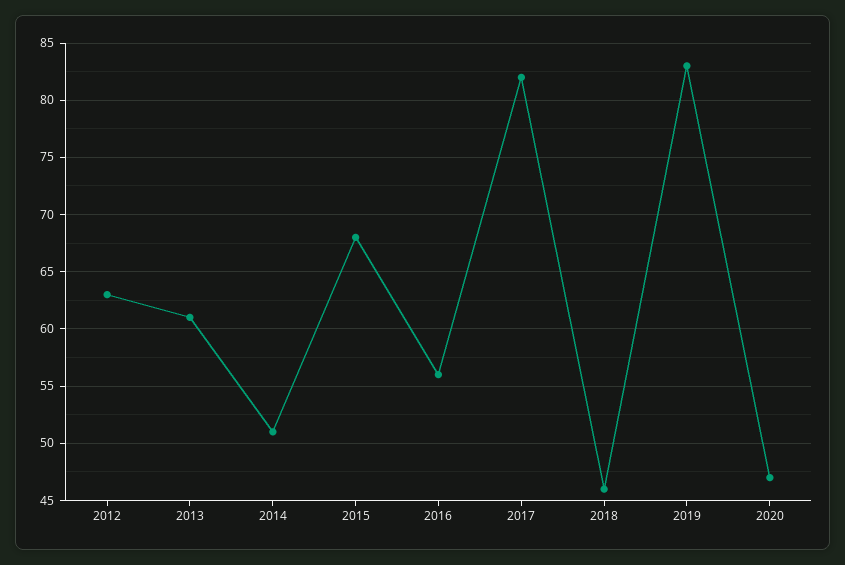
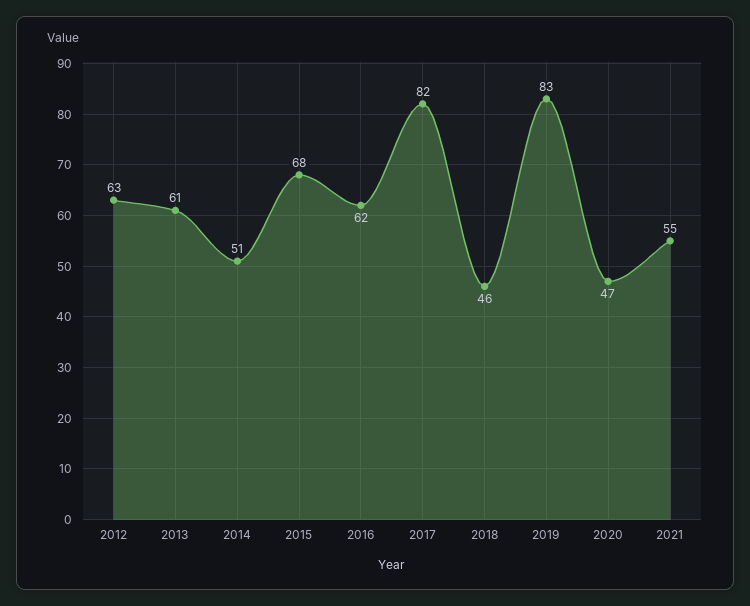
2016: 56 -> 62
2021: none -> 55

